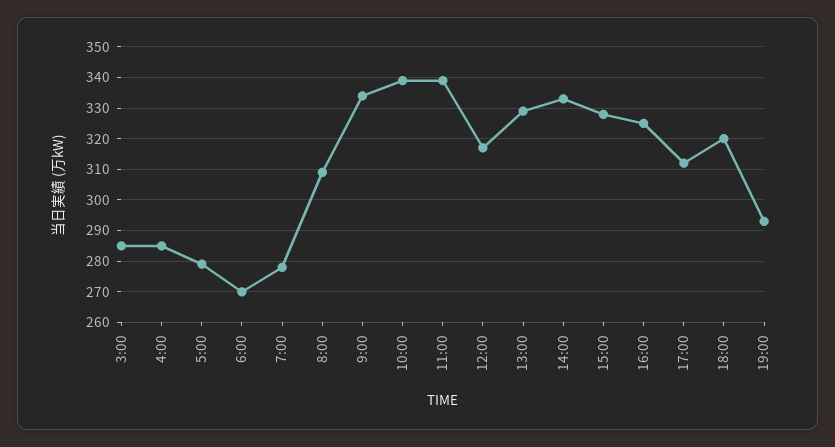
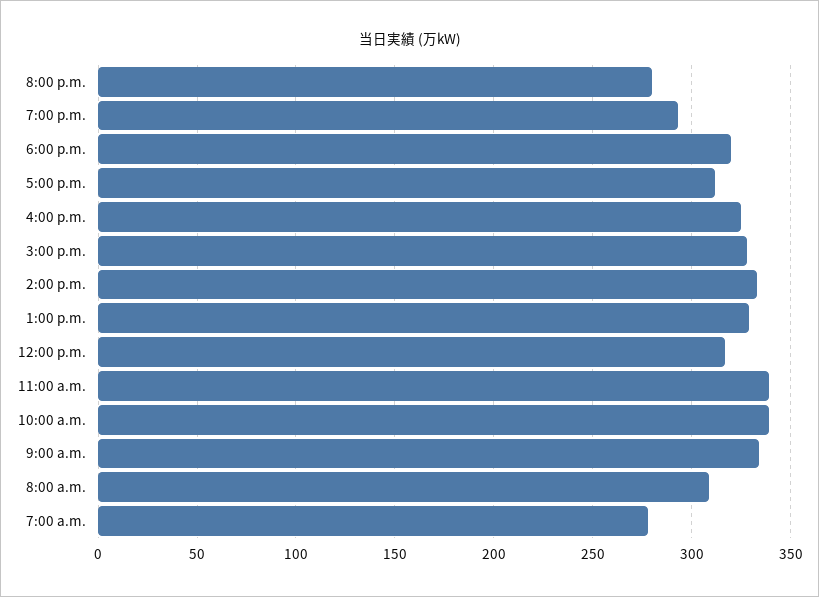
3:00: 285 -> none
4:00: 285 -> none
5:00: 280 -> none
6:00: 270 -> none
8:00 p.m.: none -> 280

